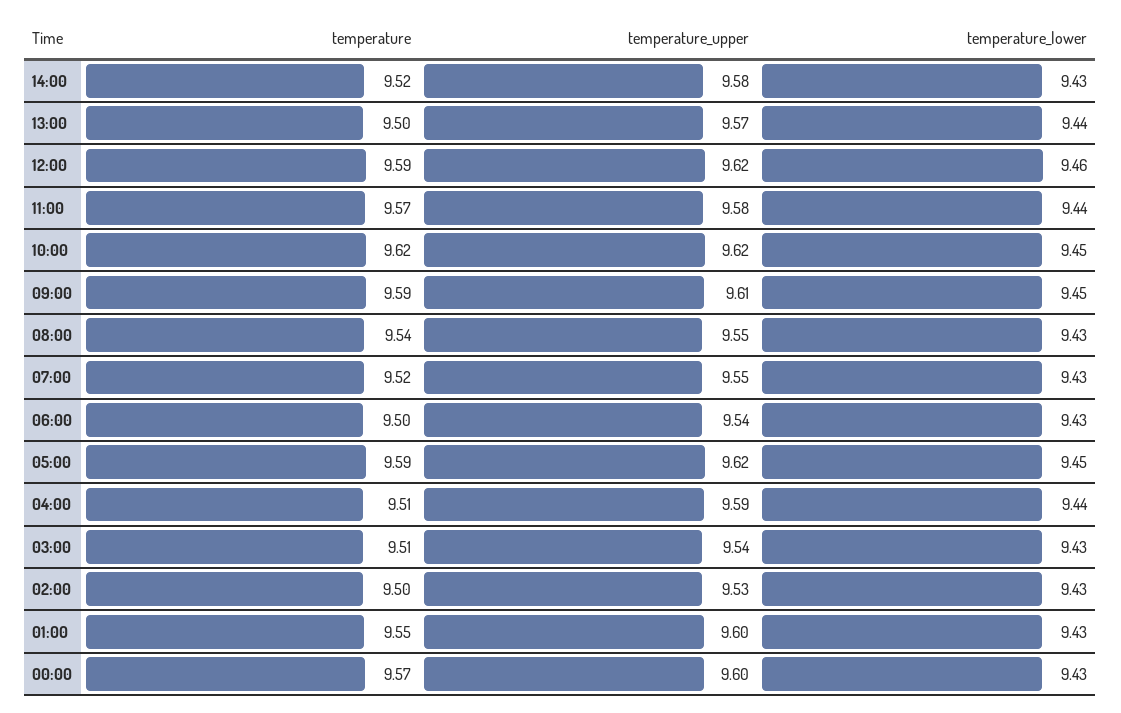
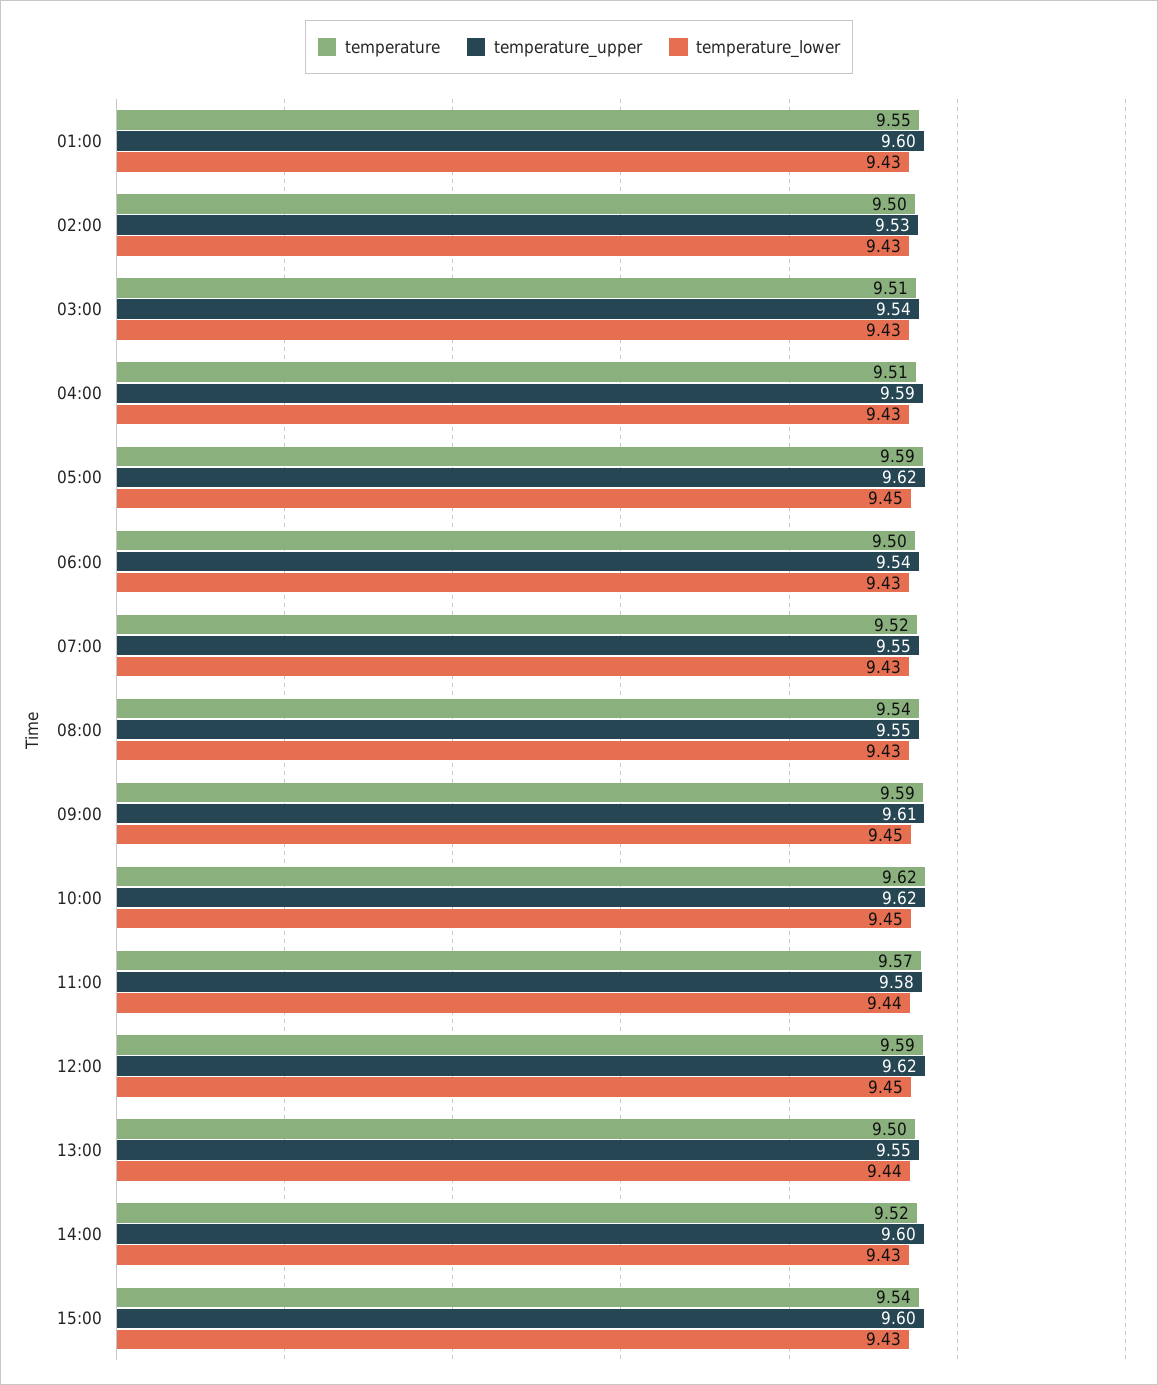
temperature_upper, 14:00: 9.58 -> 9.6
temperature_upper, 13:00: 9.57 -> 9.55
temperature_lower, 12:00: 9.46 -> 9.45
temperature_lower, 04:00: 9.44 -> 9.43
temperature, 00:00: 9.57 -> none
temperature_upper, 00:00: 9.6 -> none
temperature_lower, 00:00: 9.43 -> none
temperature, 15:00: none -> 9.54
temperature_upper, 15:00: none -> 9.6
temperature_lower, 15:00: none -> 9.43

